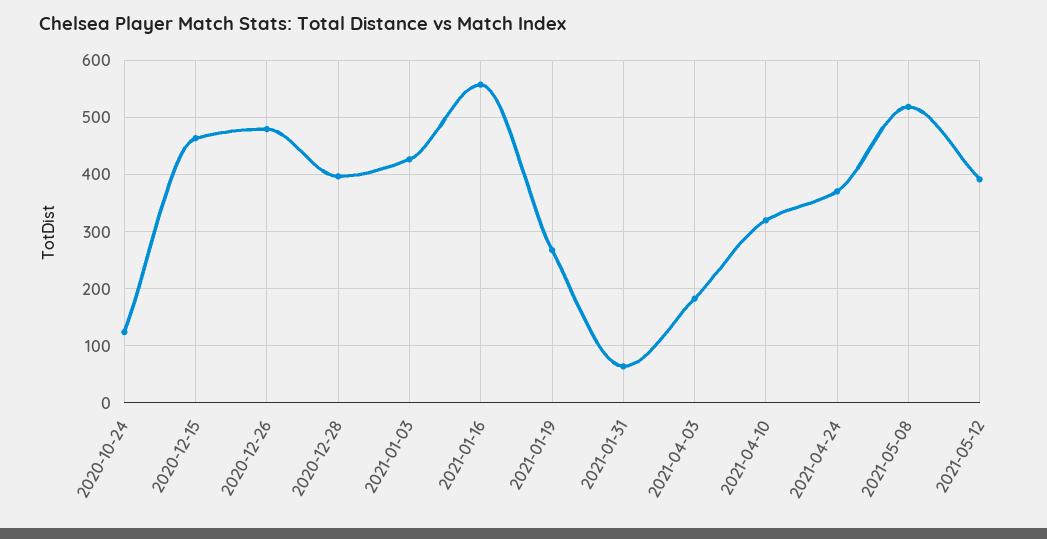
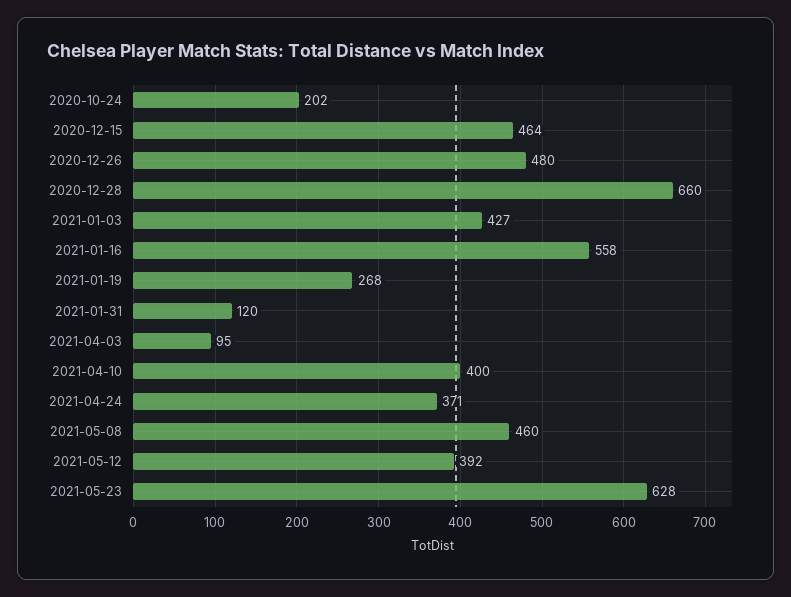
2020-10-24: 120 -> 202
2020-12-28: 400 -> 660
2021-01-31: 60 -> 120
2021-04-03: 180 -> 95
2021-04-10: 320 -> 400
2021-05-08: 520 -> 460
2021-05-23: none -> 628

